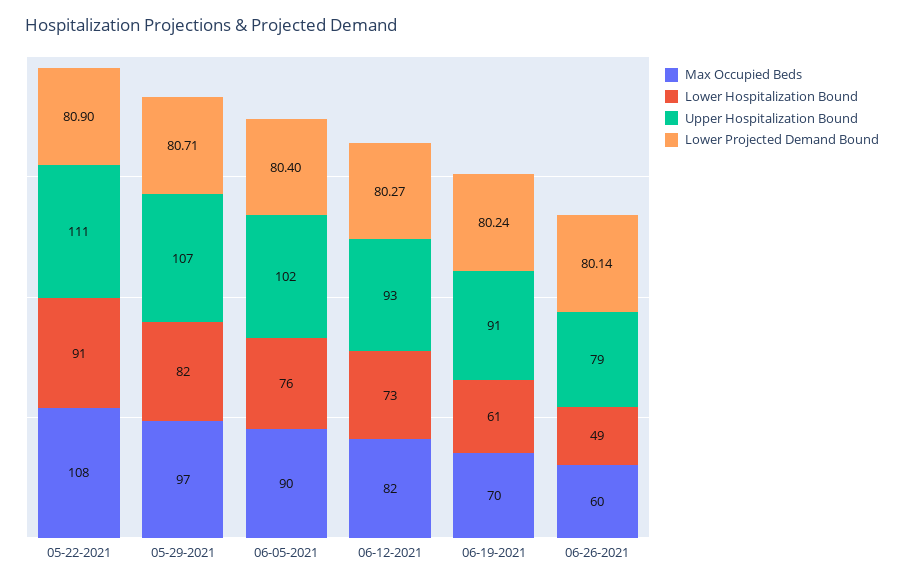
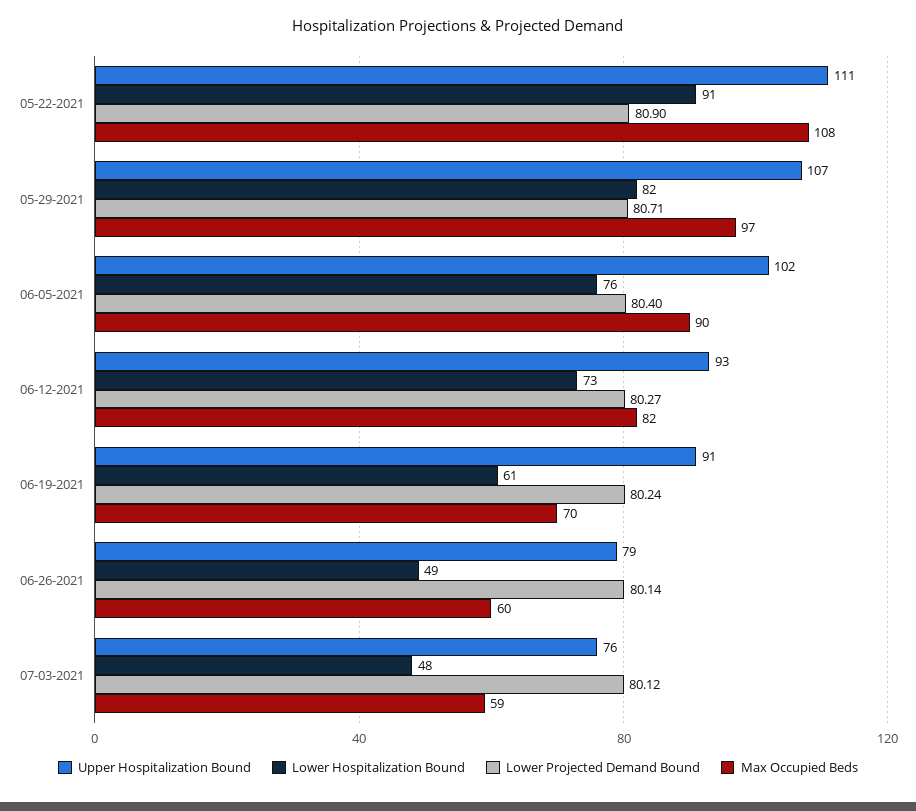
Upper Hospitalization Bound, 07-03-2021: none -> 76
Lower Hospitalization Bound, 07-03-2021: none -> 48
Lower Projected Demand Bound, 07-03-2021: none -> 80.12
Max Occupied Beds, 07-03-2021: none -> 59

